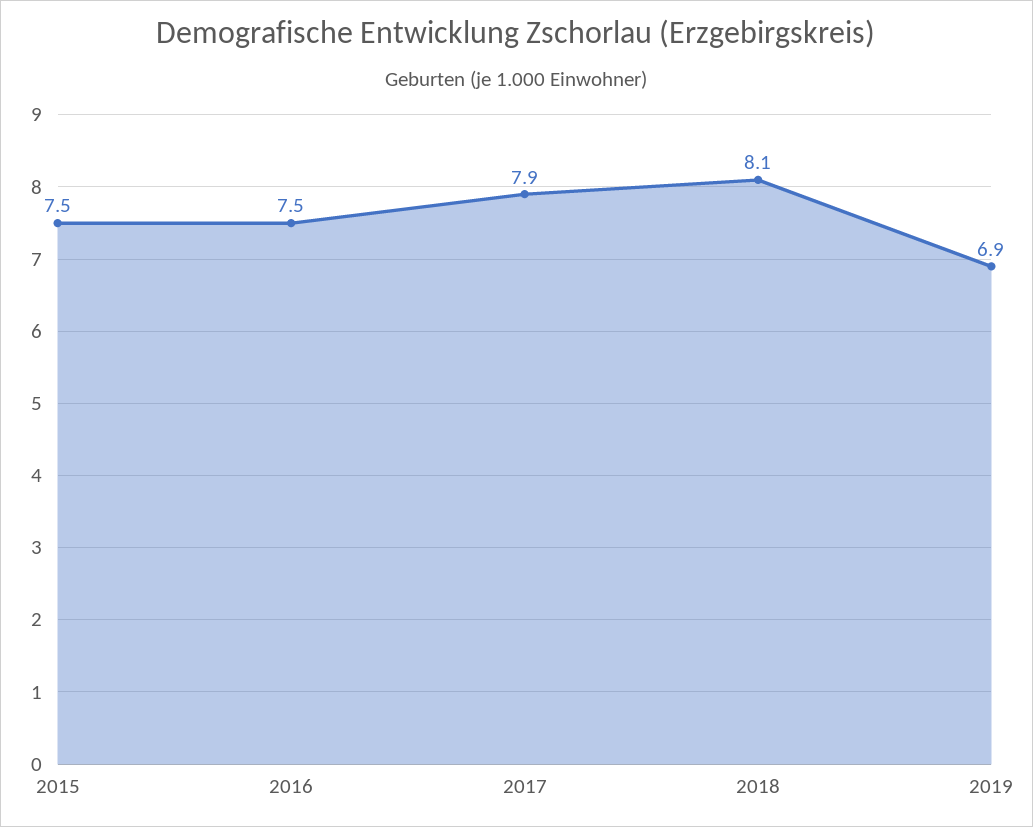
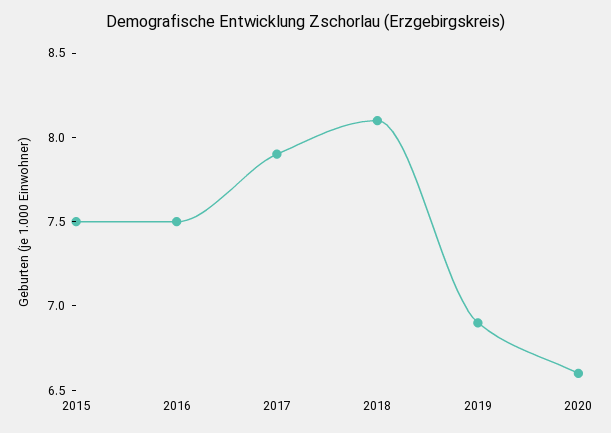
2020: none -> 6.6

